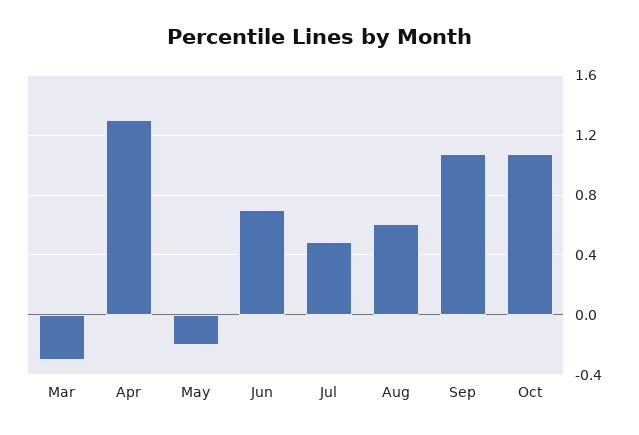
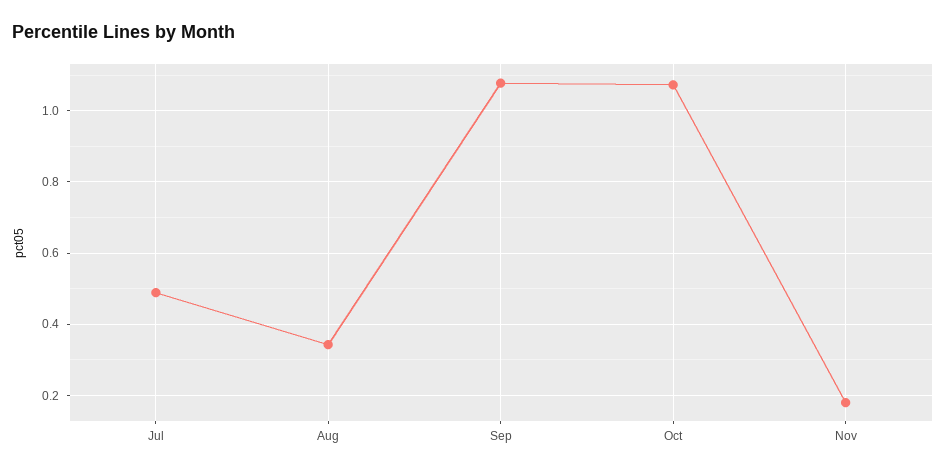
Mar: -0.3 -> none
Apr: 1.3 -> none
May: -0.2 -> none
Jun: 0.7 -> none
Aug: 0.6 -> 0.34
Nov: none -> 0.18

